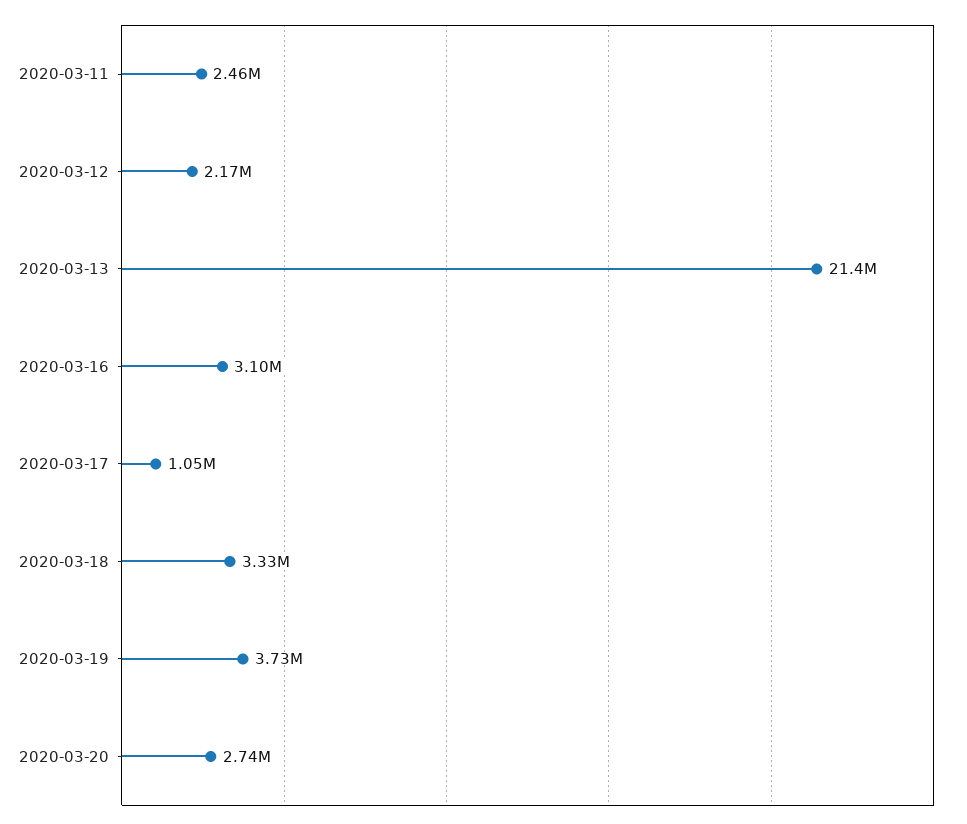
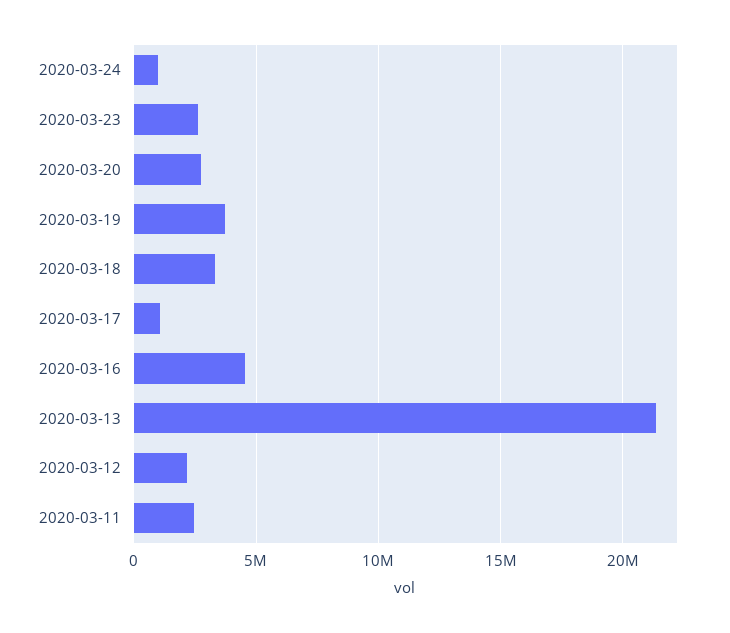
2020-03-16: 3100000 -> 4500000
2020-03-24: none -> 1000000
2020-03-23: none -> 2500000

